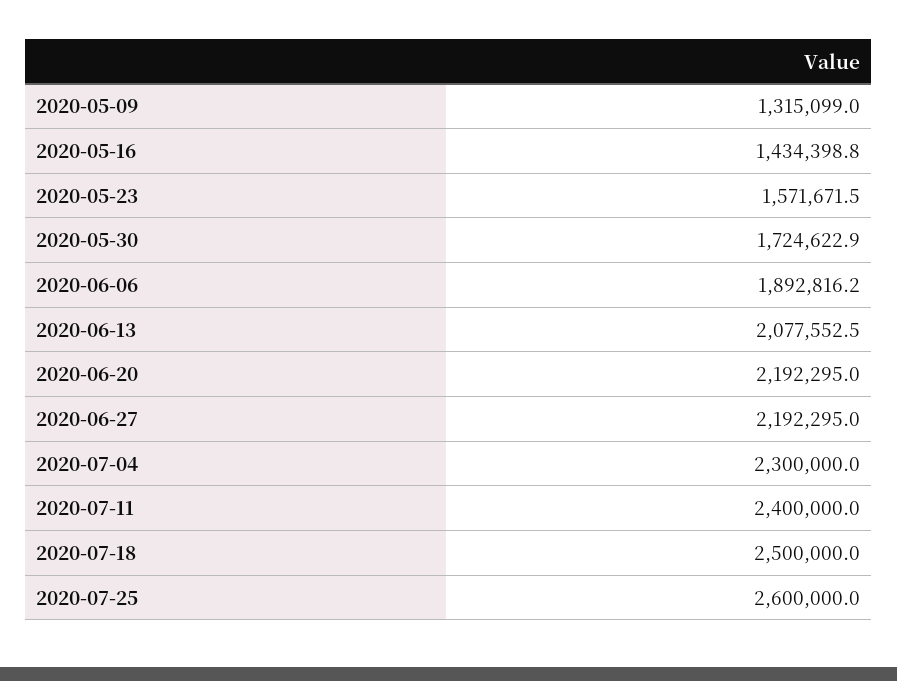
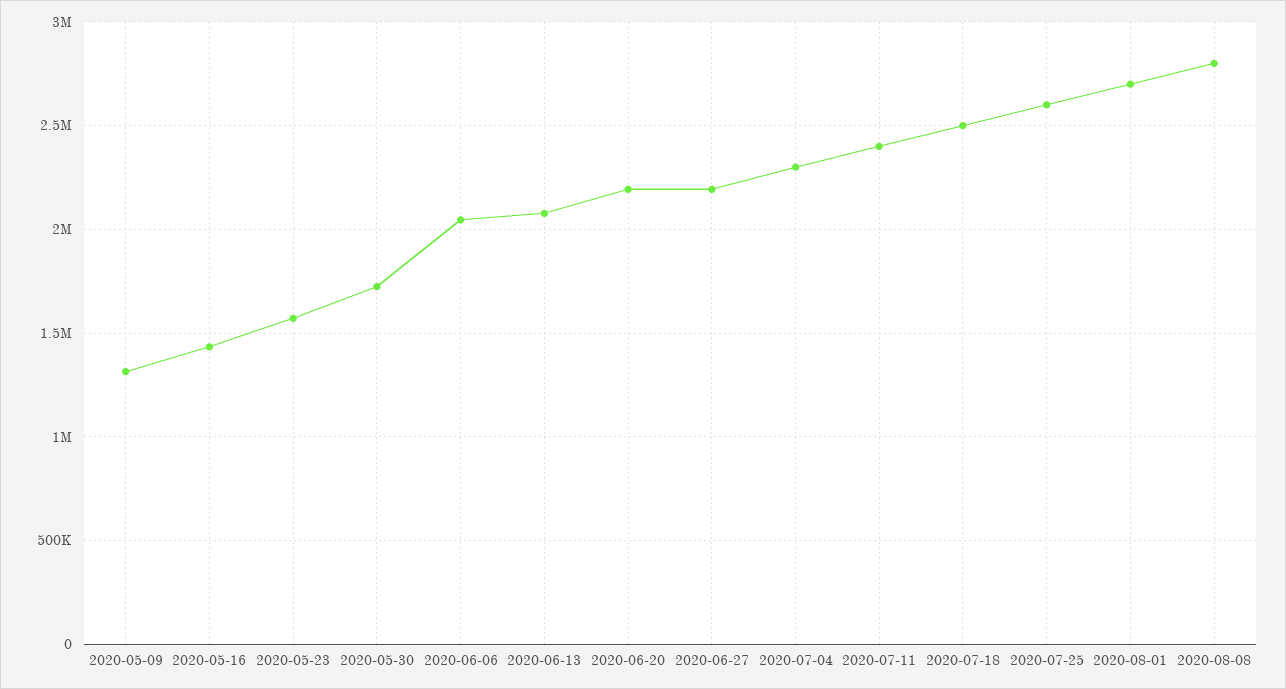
2020-06-06: 1892816.2 -> 2050000
2020-08-01: none -> 2700000
2020-08-08: none -> 2800000

